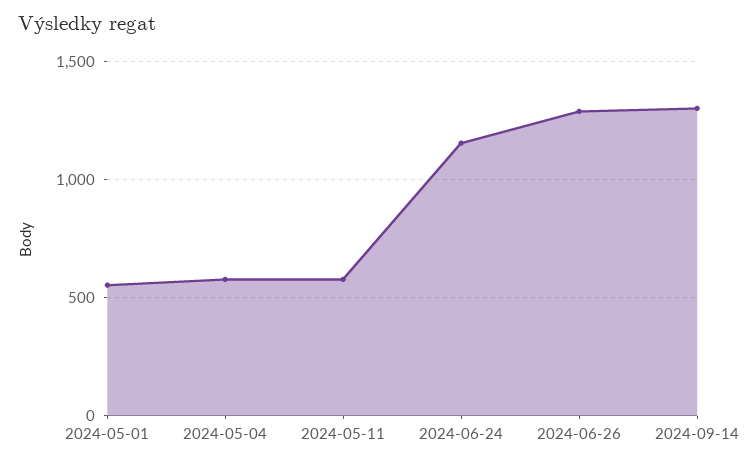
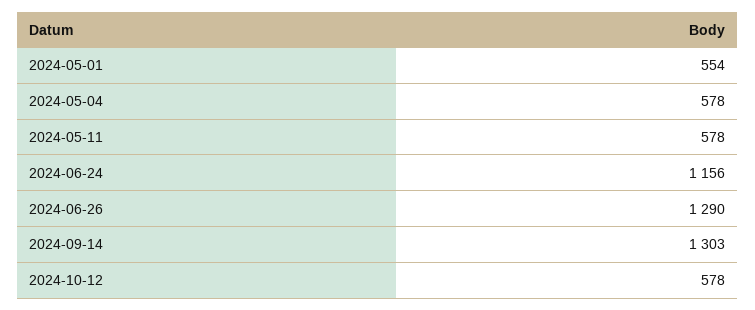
2024-10-12: none -> 578

